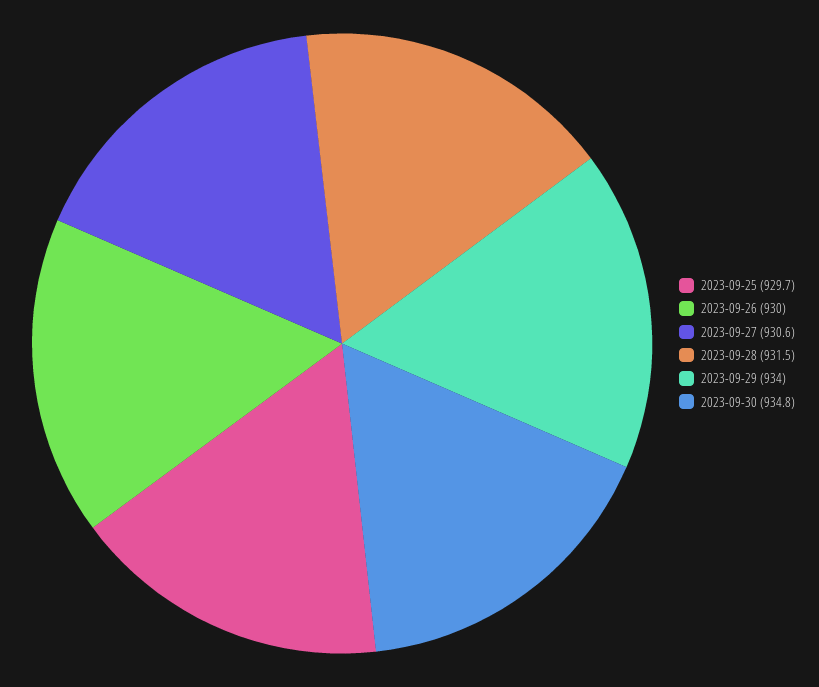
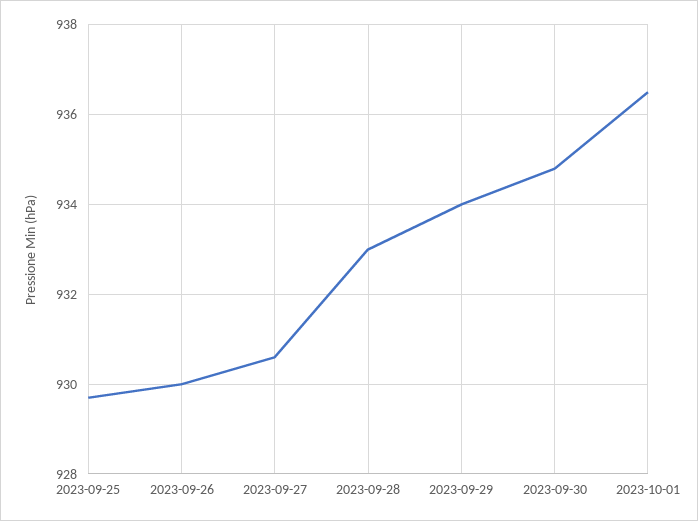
2023-09-28: 931.5 -> 933
2023-10-01: none -> 936.5

